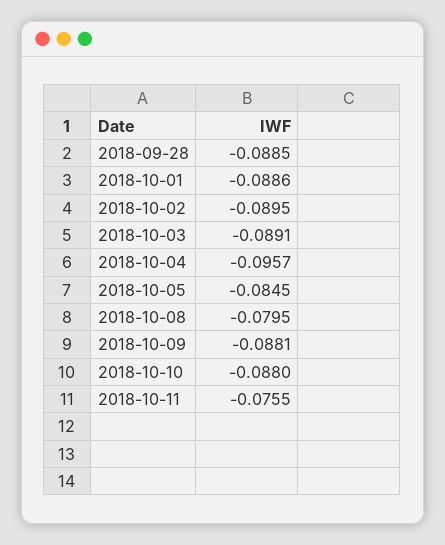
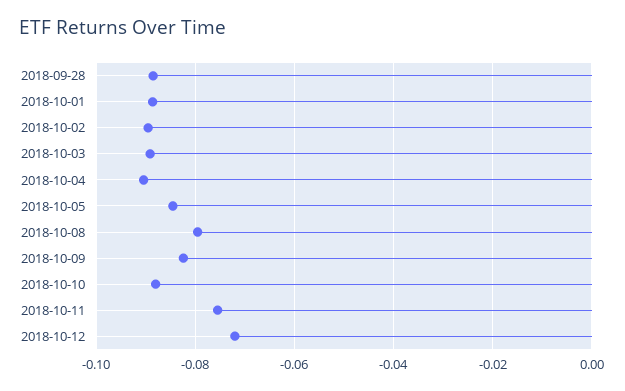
2018-10-04: -0.0957 -> -0.09
2018-10-09: -0.0881 -> -0.082
2018-10-12: none -> -0.072

